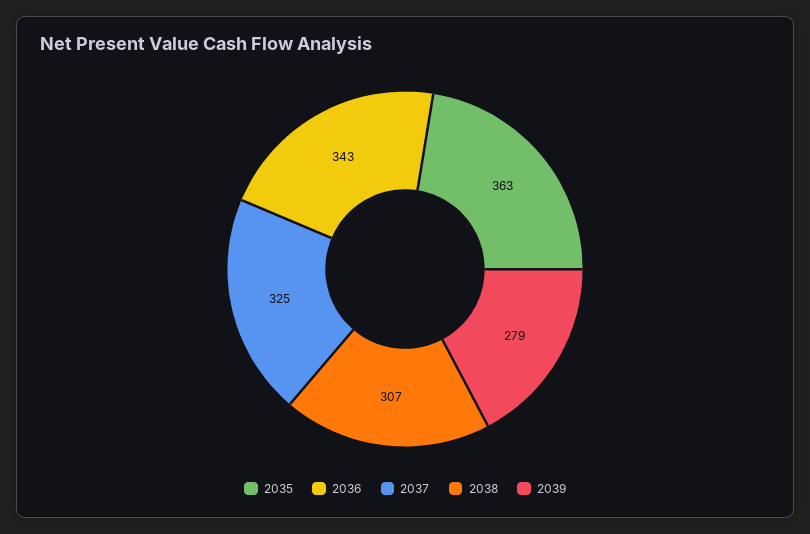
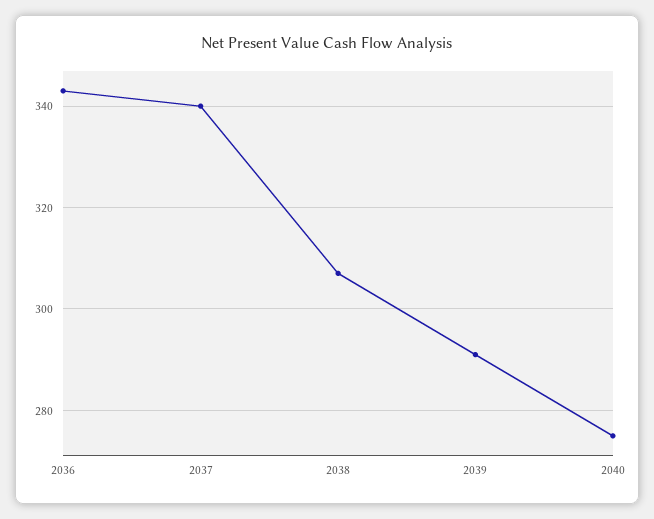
2035: 363 -> none
2037: 325 -> 340
2039: 279 -> 290
2040: none -> 275

